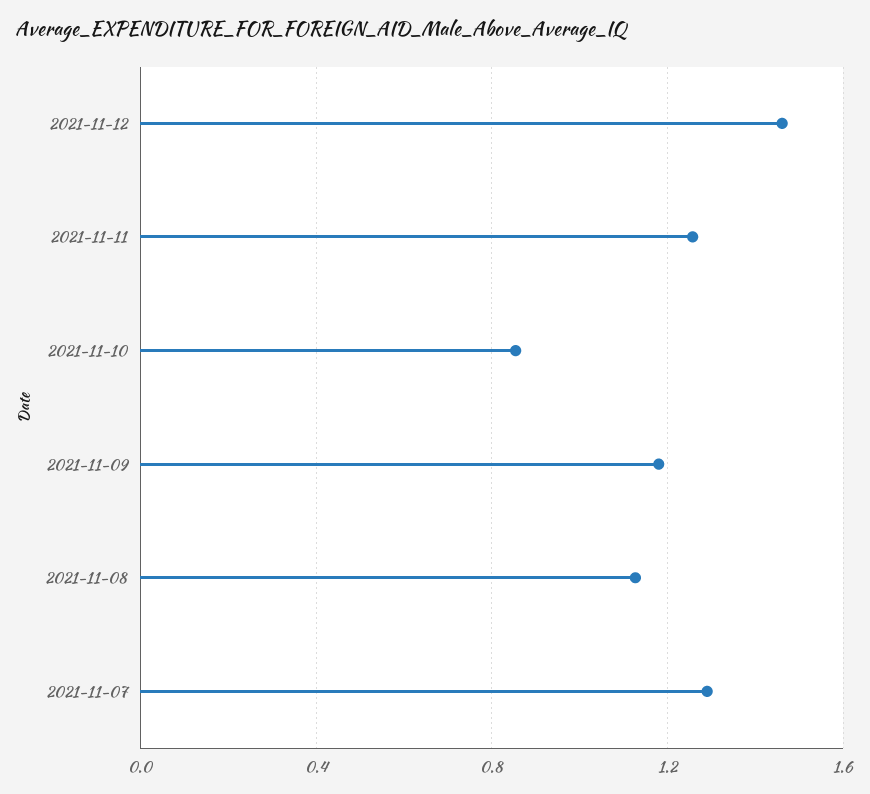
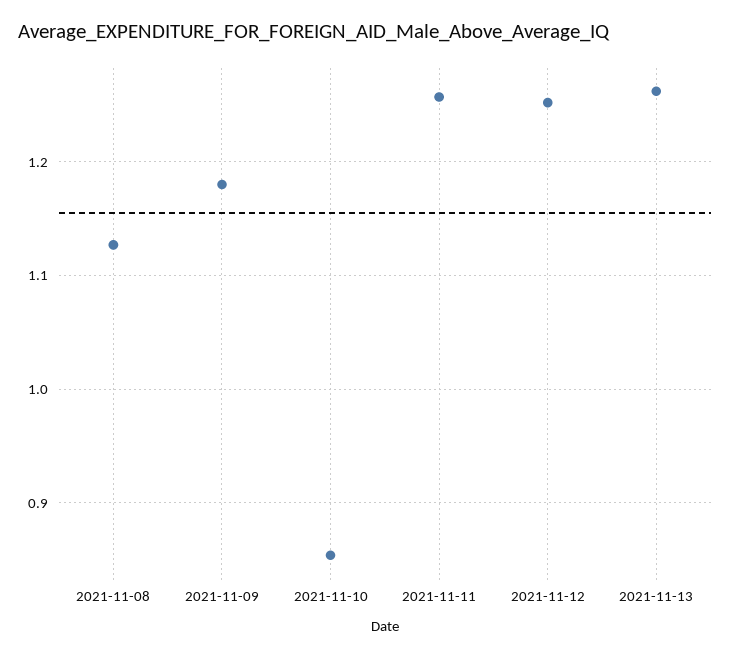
2021-11-12: 1.45 -> 1.25
2021-11-07: 1.3 -> none
2021-11-13: none -> 1.26

